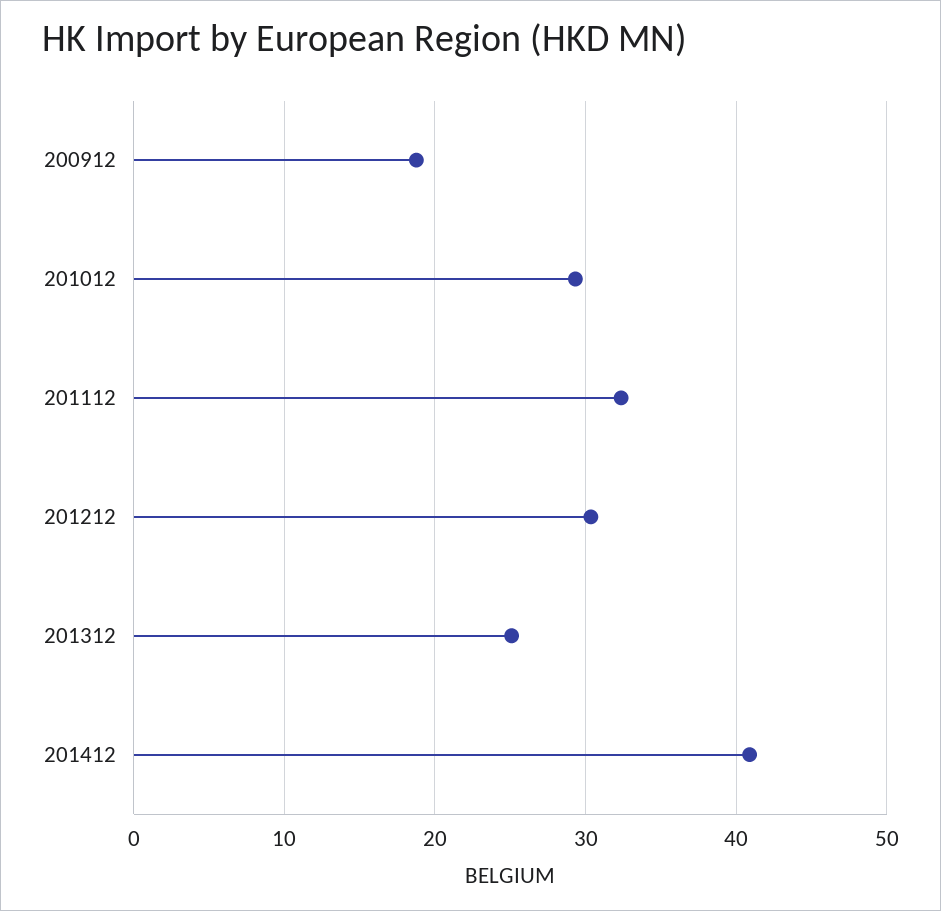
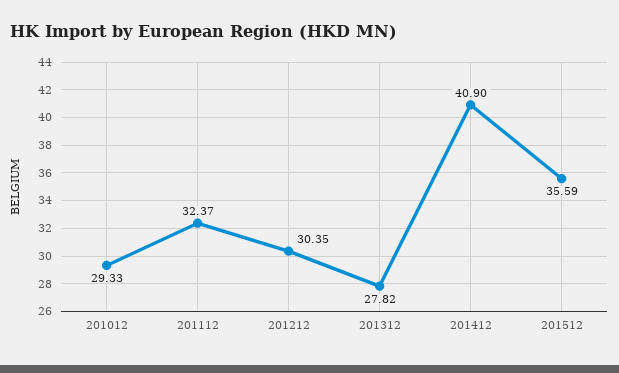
200912: 19 -> none
201312: 25 -> 27.82
201512: none -> 35.59

